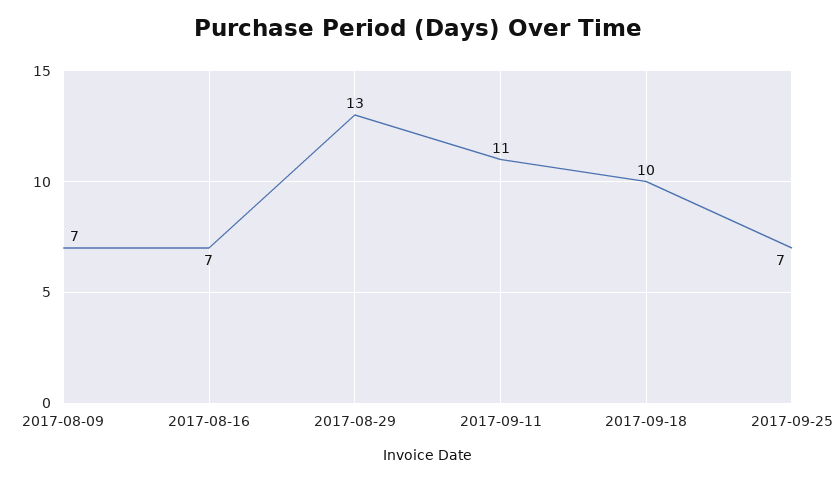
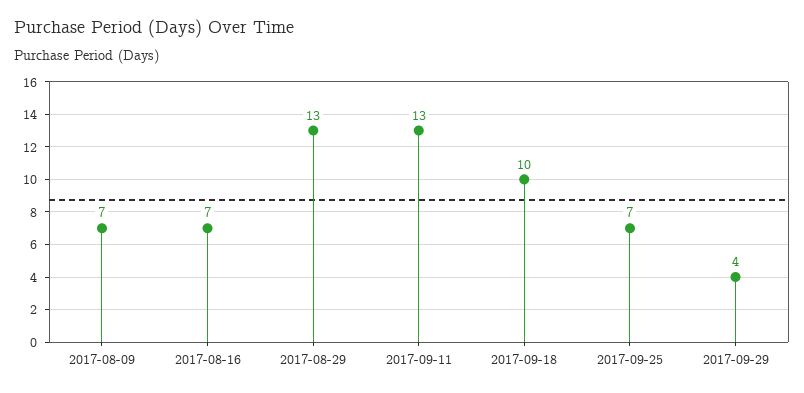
2017-09-11: 11 -> 13
2017-09-29: none -> 4

